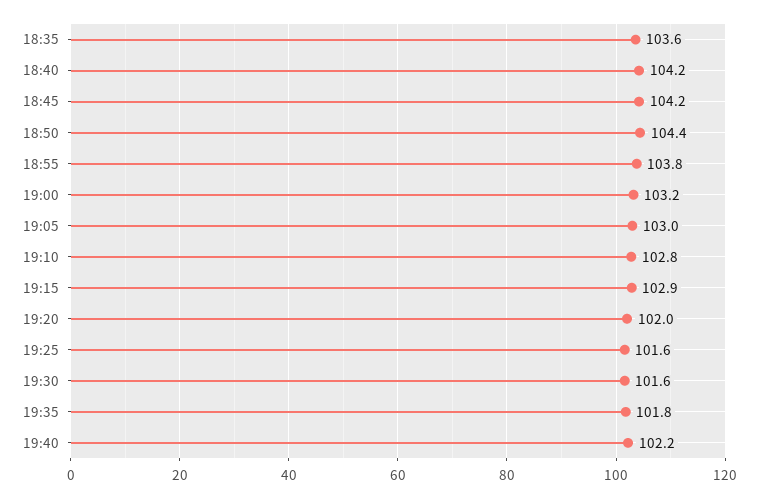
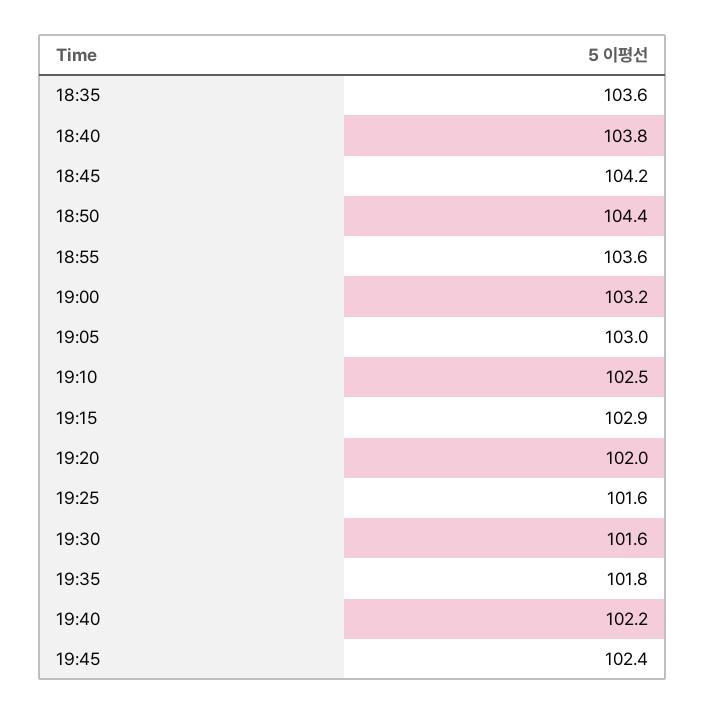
18:40: 104.2 -> 103.8
18:55: 103.8 -> 103.6
19:10: 102.8 -> 102.5
19:45: none -> 102.4

